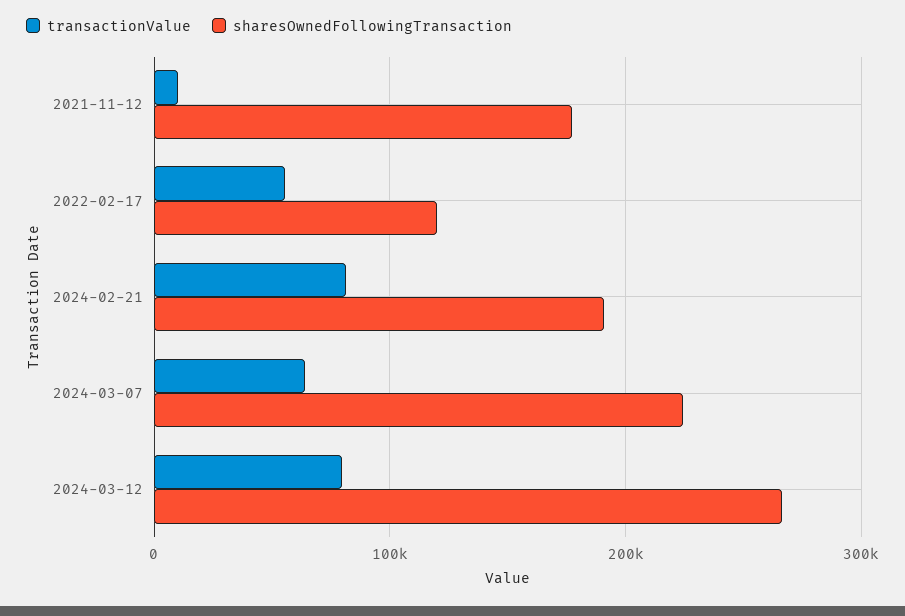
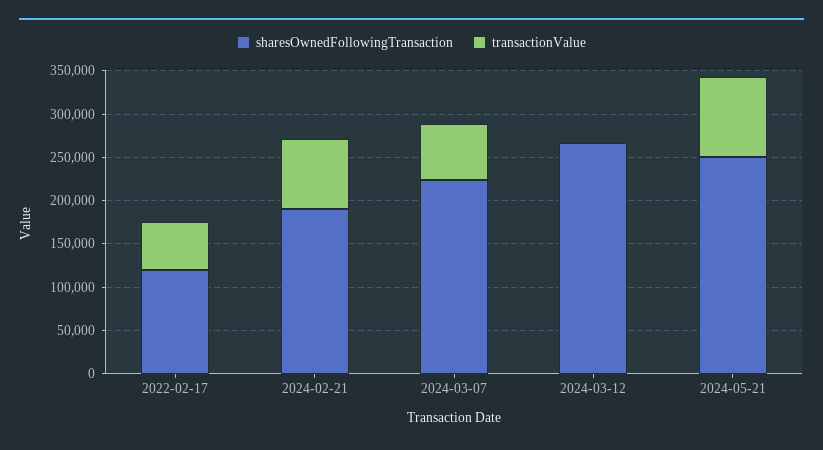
transactionValue, 2021-11-12: 10000 -> none
sharesOwnedFollowingTransaction, 2021-11-12: 180000 -> none
transactionValue, 2024-03-12: 80000 -> 0
sharesOwnedFollowingTransaction, 2024-05-21: none -> 250000
transactionValue, 2024-05-21: none -> 90000

